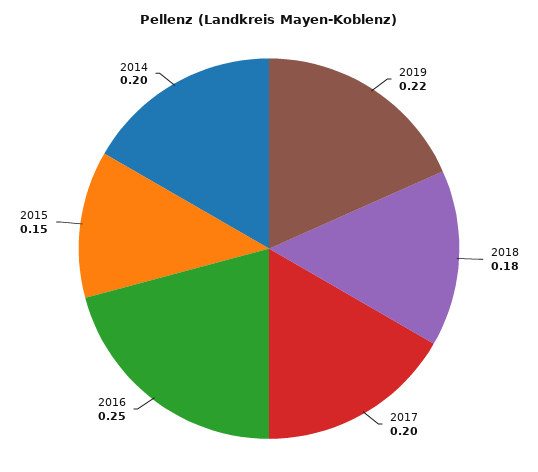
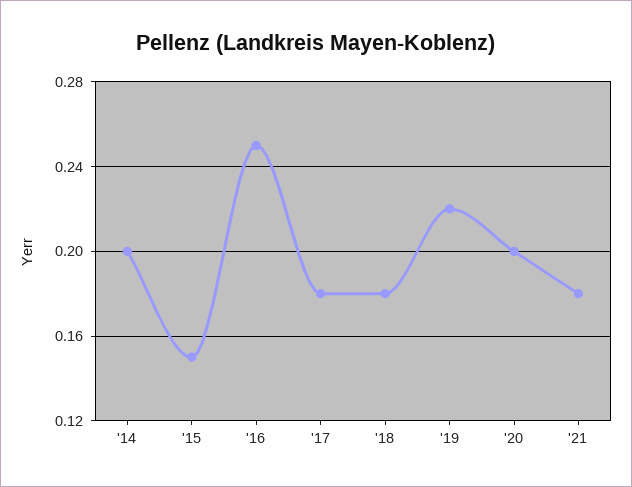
2017: 0.2 -> 0.18
'20: none -> 0.2
'21: none -> 0.18

